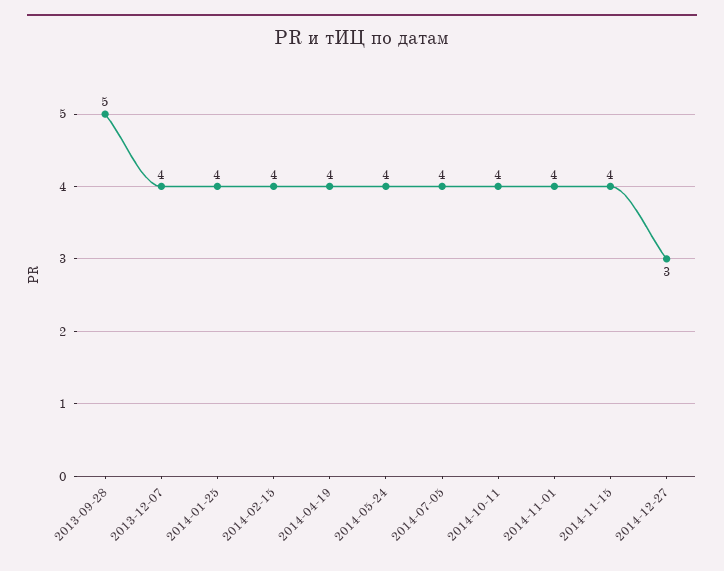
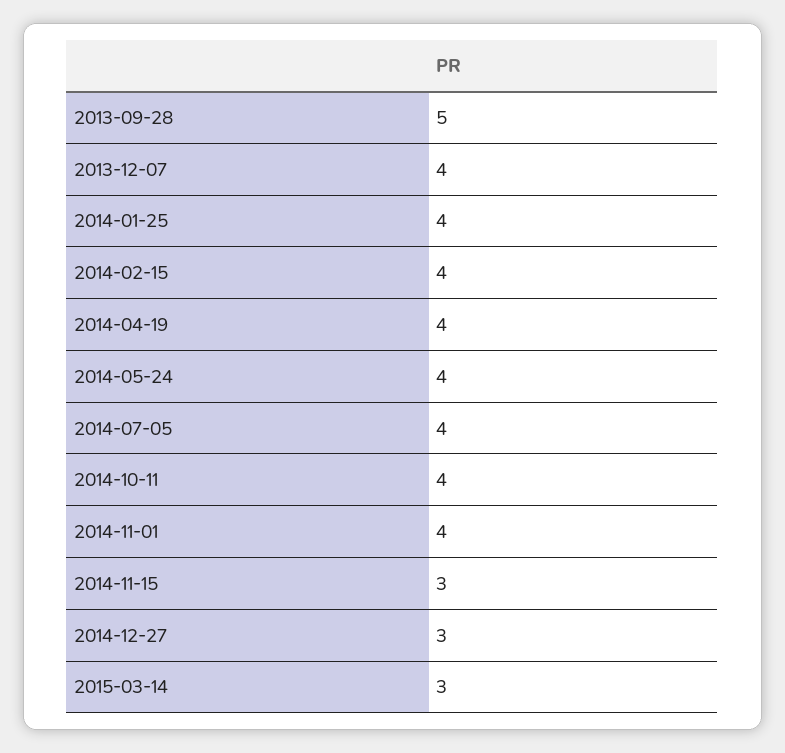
2014-11-15: 4 -> 3
2015-03-14: none -> 3

